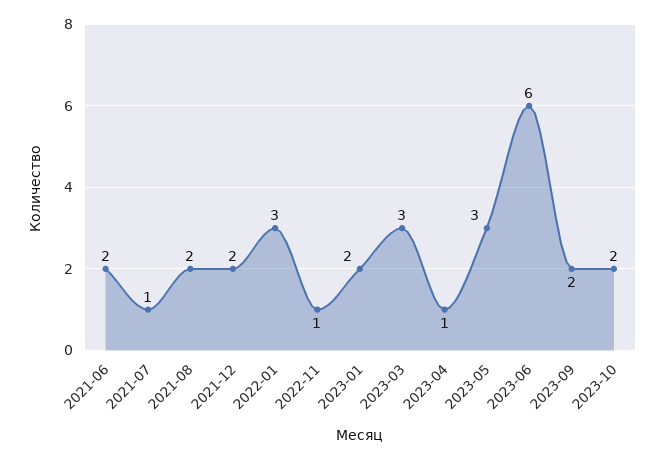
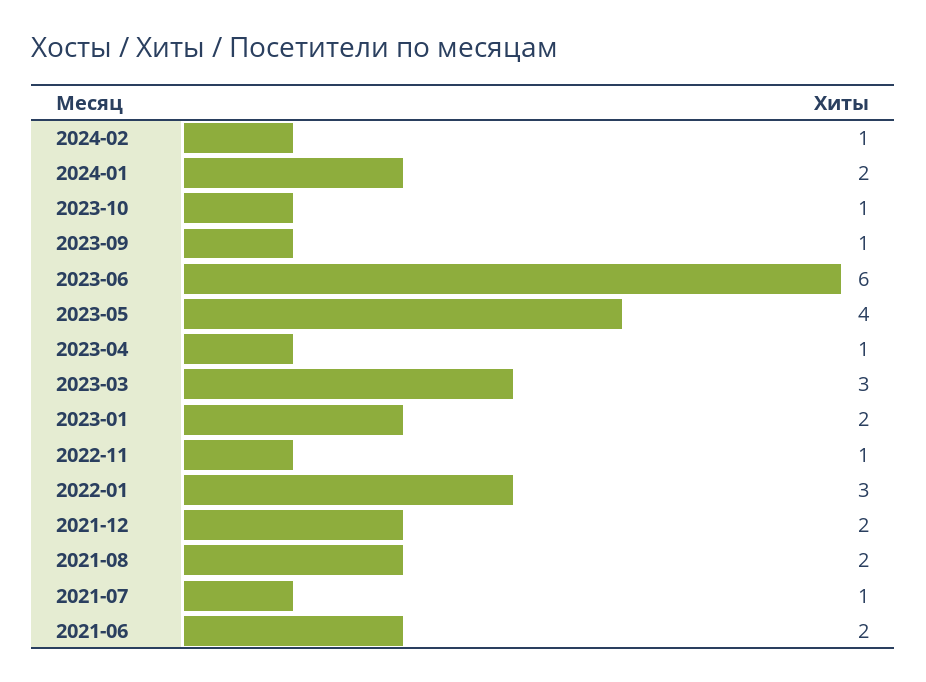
2023-05: 3 -> 4
2023-09: 2 -> 1
2023-10: 2 -> 1
2024-02: none -> 1
2024-01: none -> 2

